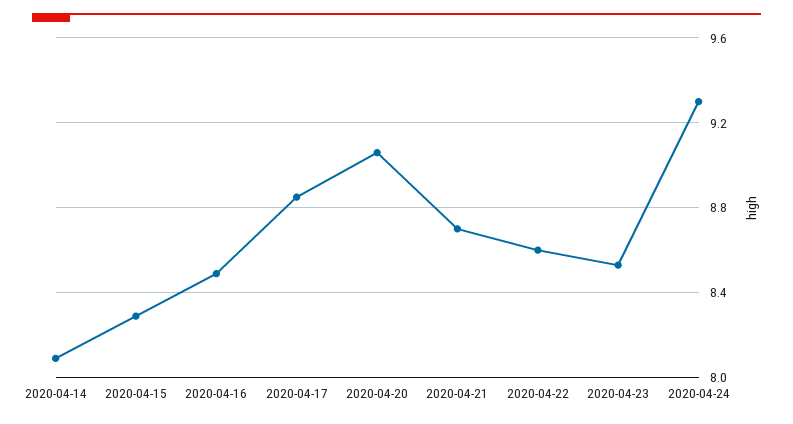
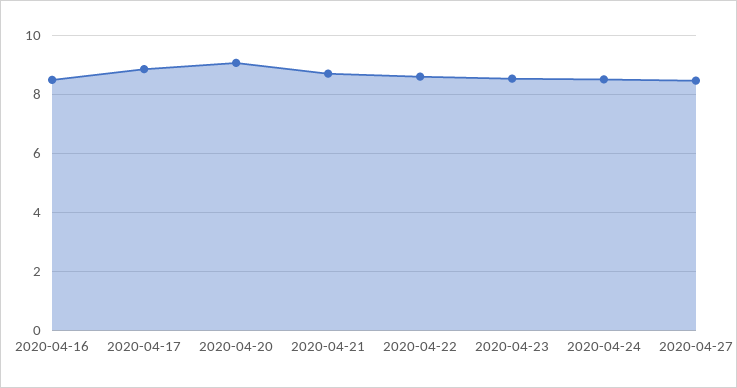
2020-04-14: 8.1 -> none
2020-04-15: 8.3 -> none
2020-04-24: 9.3 -> 8.5
2020-04-27: none -> 8.5

